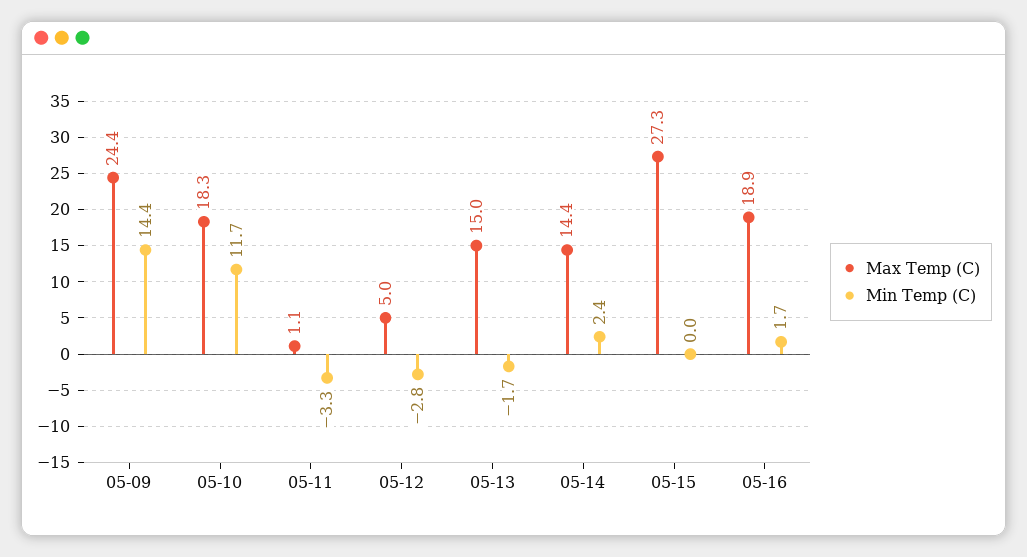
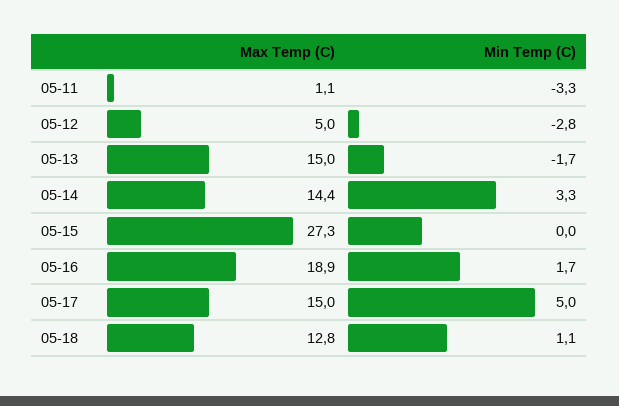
Max Temp (C), 05-09: 24.4 -> none
Min Temp (C), 05-09: 14.4 -> none
Max Temp (C), 05-10: 18.3 -> none
Min Temp (C), 05-10: 11.7 -> none
Min Temp (C), 05-14: 2.4 -> 3.3
Max Temp (C), 05-17: none -> 15
Min Temp (C), 05-17: none -> 5
Max Temp (C), 05-18: none -> 12.8
Min Temp (C), 05-18: none -> 1.1

